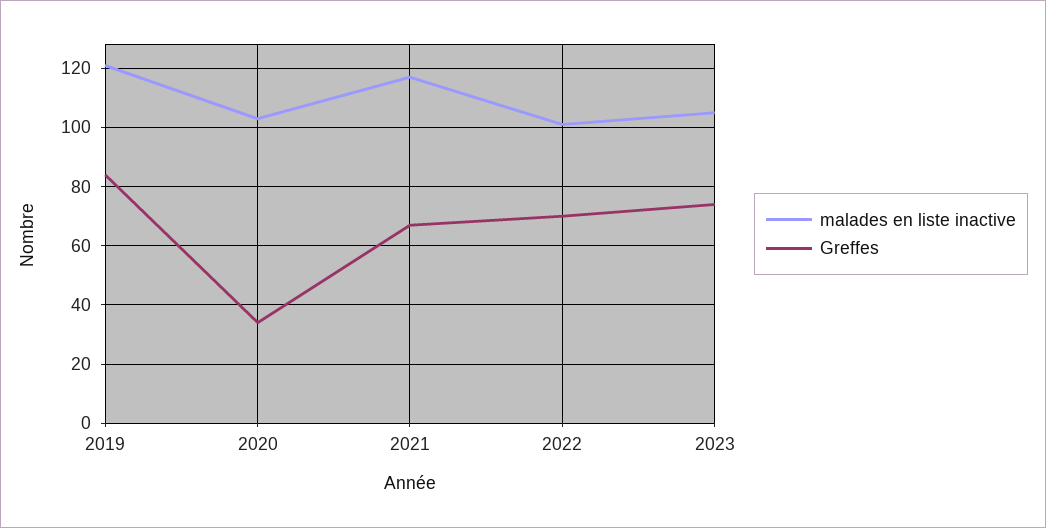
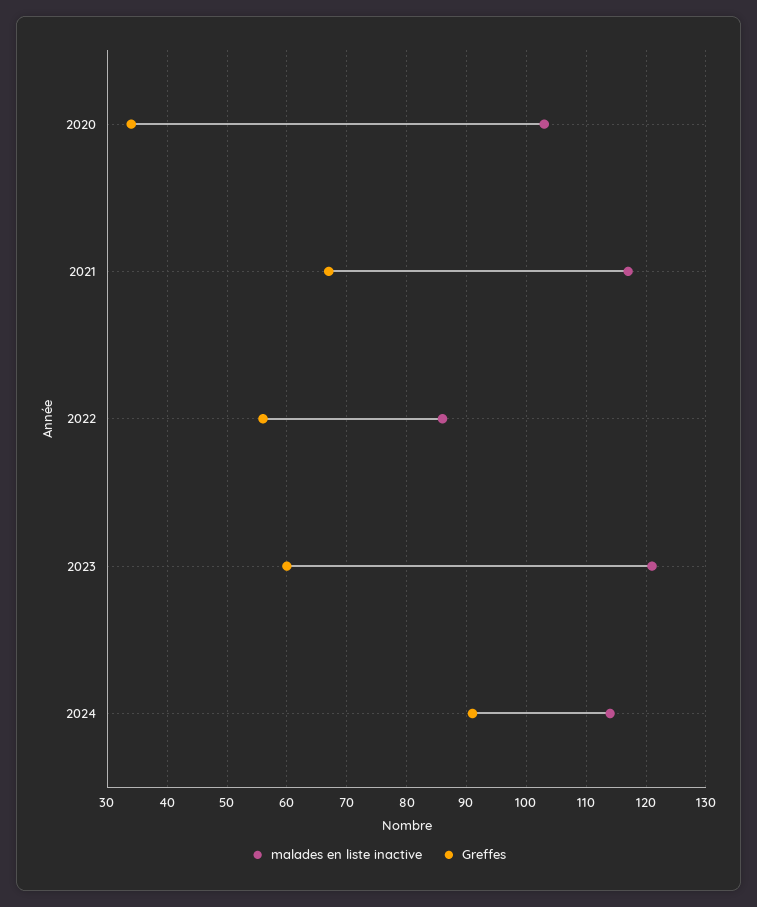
malades en liste inactive, 2019: 120 -> none
Greffes, 2019: 85 -> none
malades en liste inactive, 2022: 100 -> 85
Greffes, 2022: 70 -> 55
malades en liste inactive, 2023: 105 -> 120
Greffes, 2023: 75 -> 60
malades en liste inactive, 2024: none -> 115
Greffes, 2024: none -> 90

